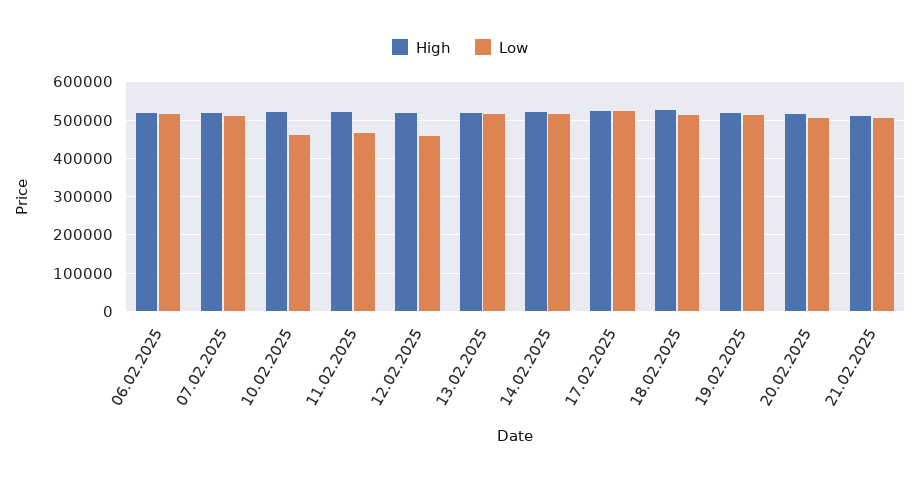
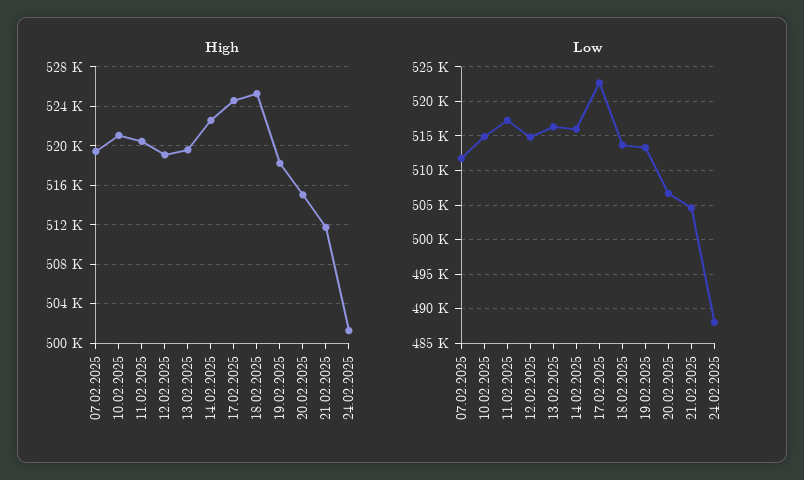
High, 06.02.2025: 520000 -> none
Low, 06.02.2025: 520000 -> none
Low, 10.02.2025: 460000 -> 515000
Low, 11.02.2025: 460000 -> 517000
Low, 12.02.2025: 460000 -> 515000
High, 24.02.2025: none -> 501000
Low, 24.02.2025: none -> 488000

